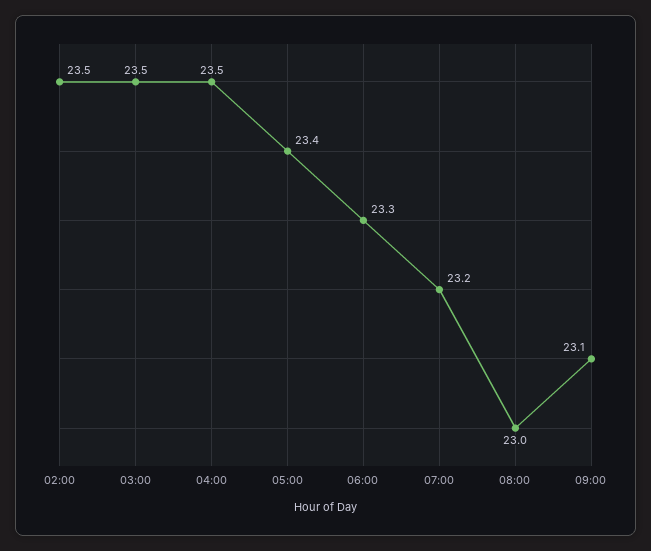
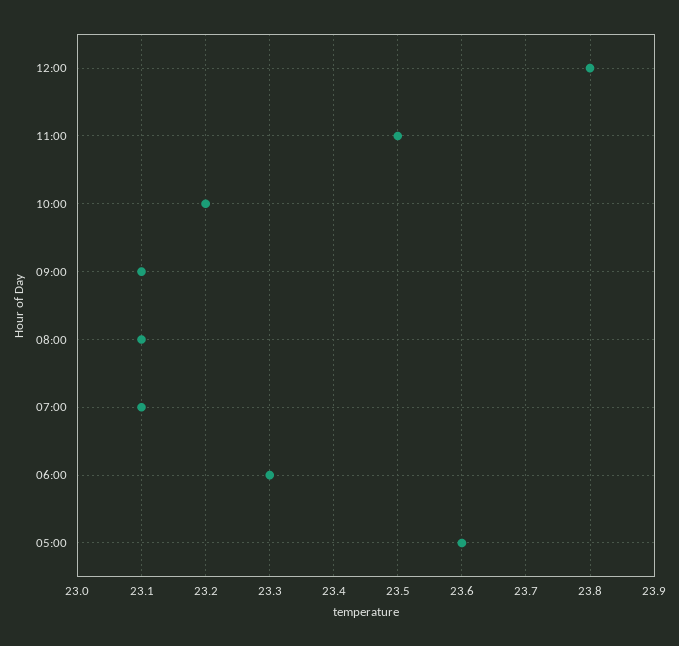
02:00: 23.5 -> none
03:00: 23.5 -> none
04:00: 23.5 -> none
05:00: 23.4 -> 23.6
07:00: 23.2 -> 23.1
08:00: 23 -> 23.1
12:00: none -> 23.8
11:00: none -> 23.5
10:00: none -> 23.2

